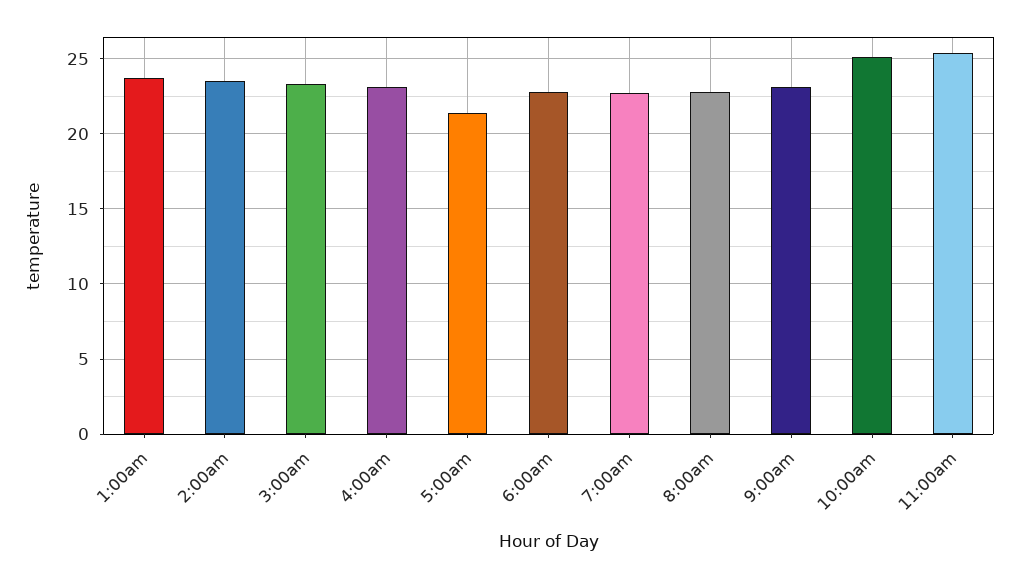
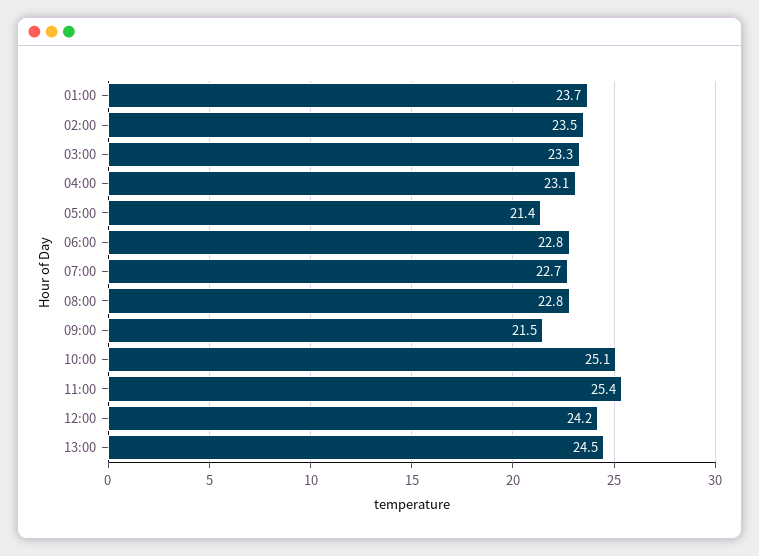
9:00am: 23 -> 21.5
12:00: none -> 24.2
13:00: none -> 24.5

